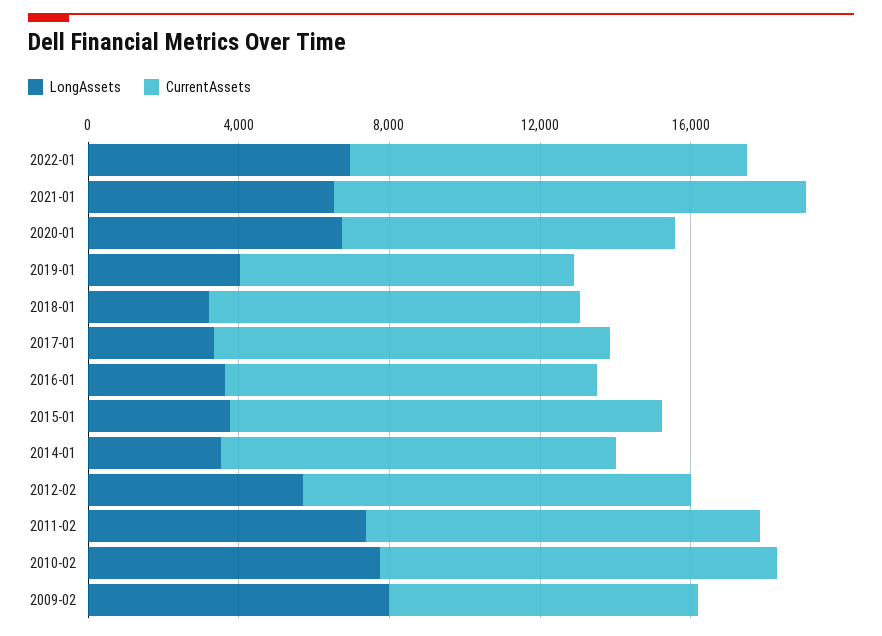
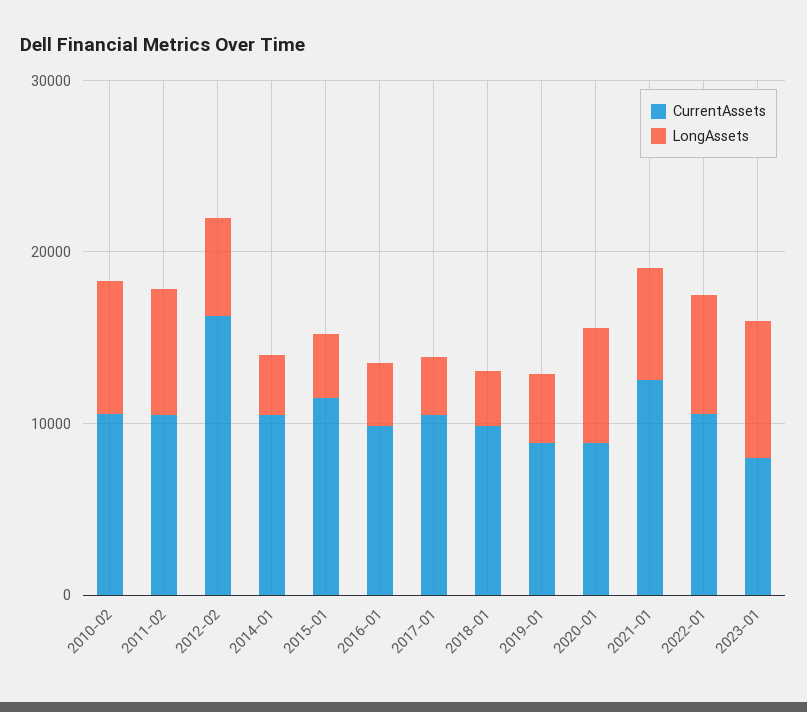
CurrentAssets, 2012-02: 10000 -> 16000
LongAssets, 2009-02: 8000 -> none
CurrentAssets, 2009-02: 8000 -> none
CurrentAssets, 2023-01: none -> 8000
LongAssets, 2023-01: none -> 8000

